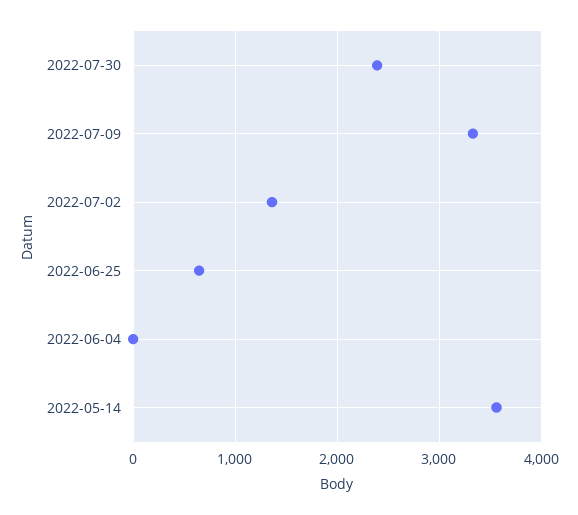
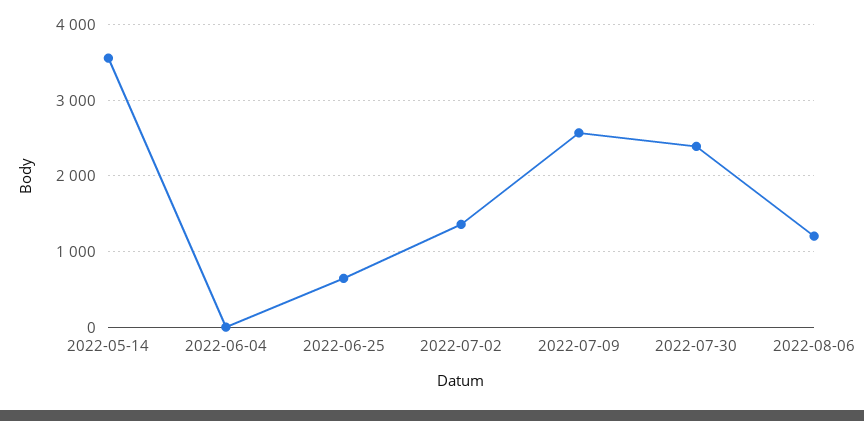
2022-07-09: 3300 -> 2600
2022-08-06: none -> 1200

